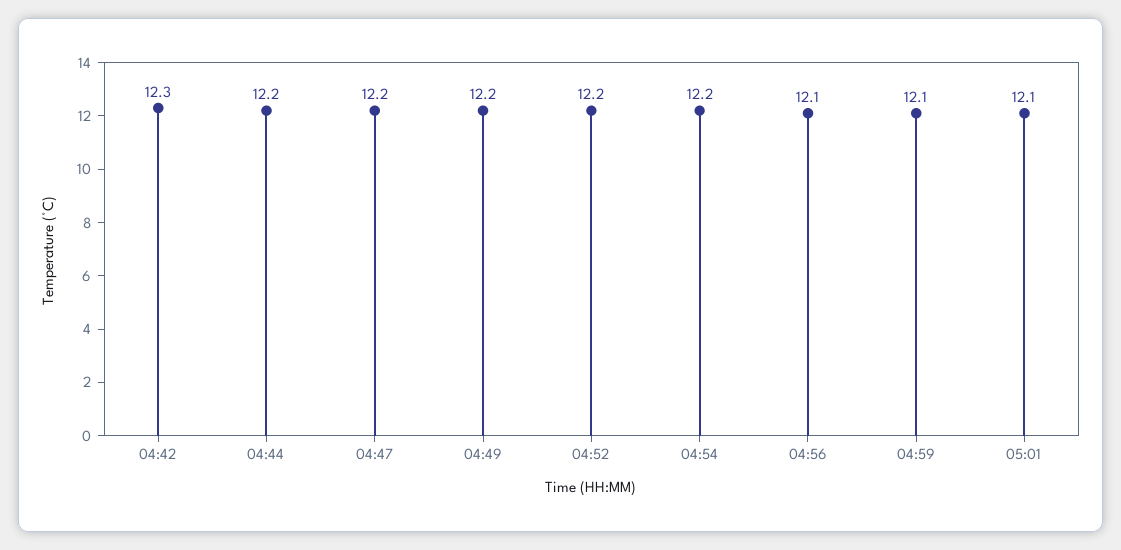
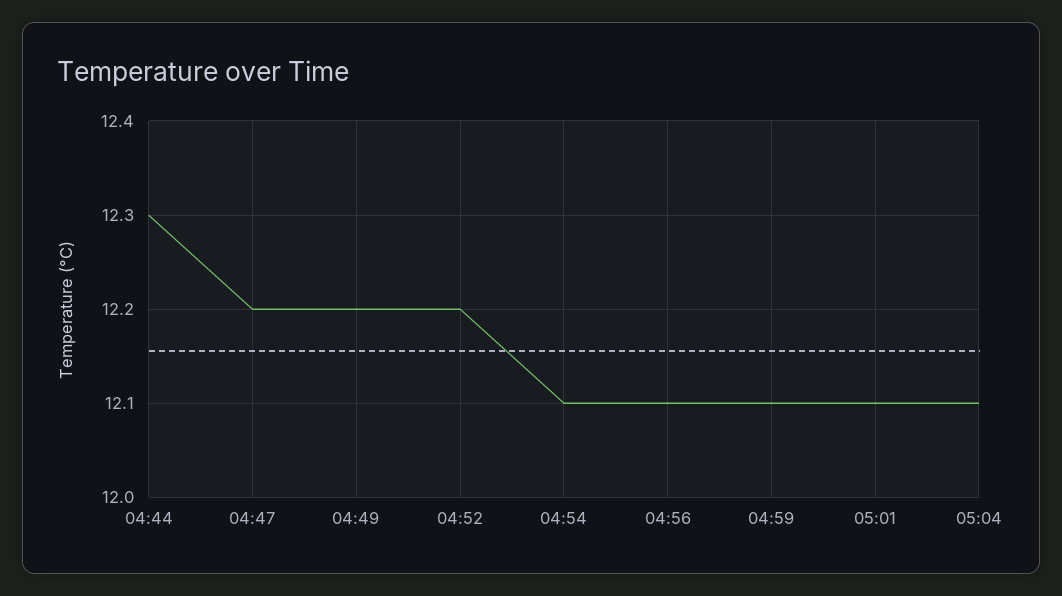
04:42: 12.3 -> none
04:44: 12.2 -> 12.3
04:54: 12.2 -> 12.1
05:04: none -> 12.1

